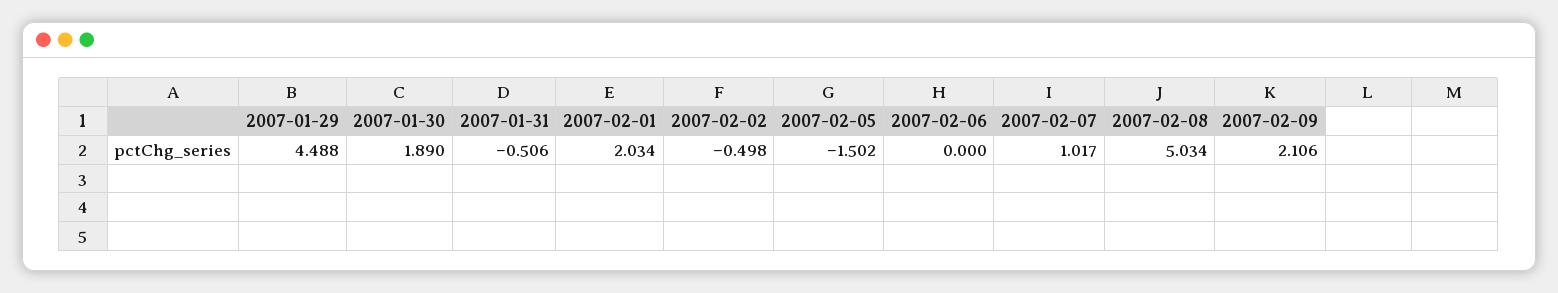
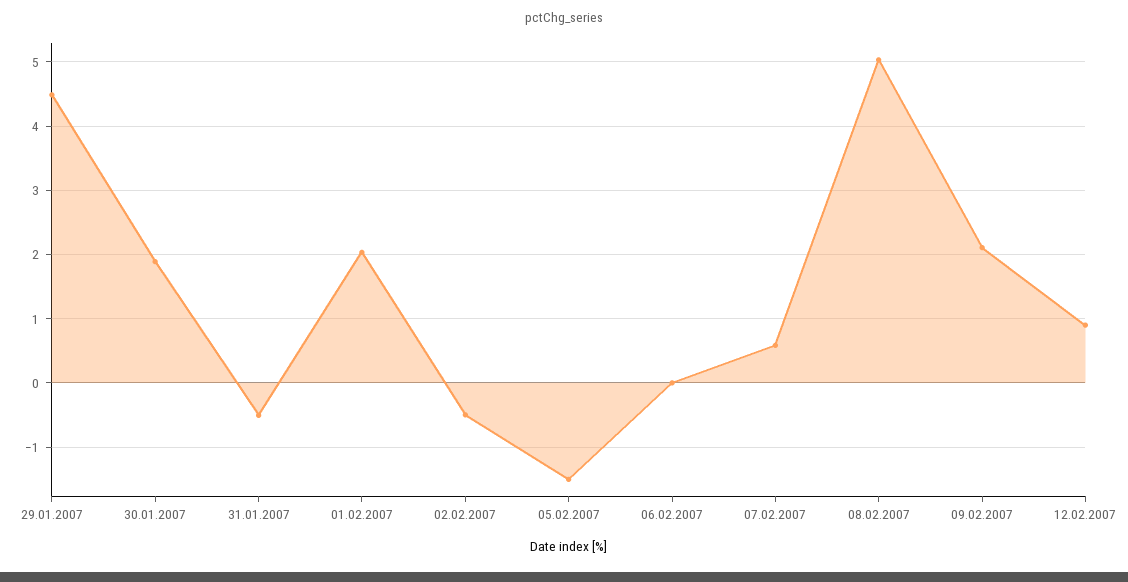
2007-02-07: 1.017 -> 0.6
12.02.2007: none -> 0.9

